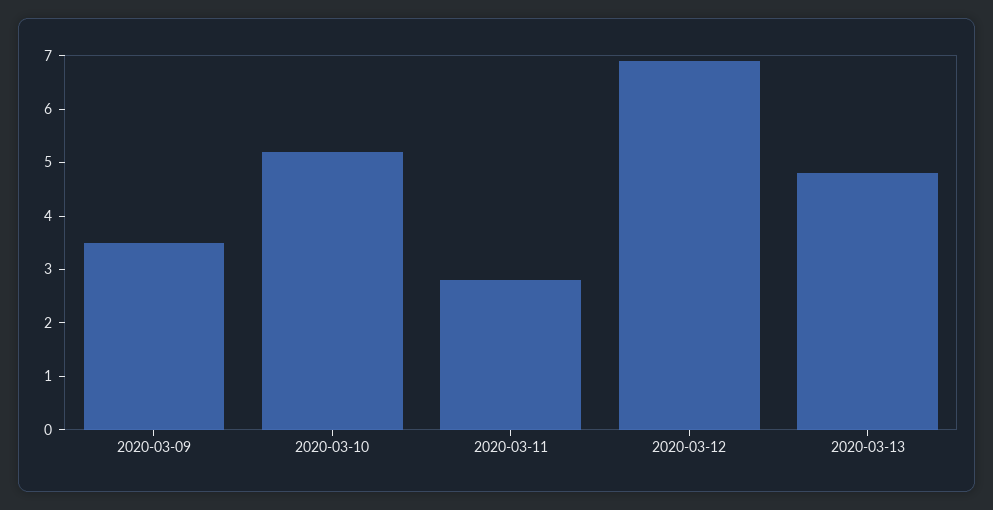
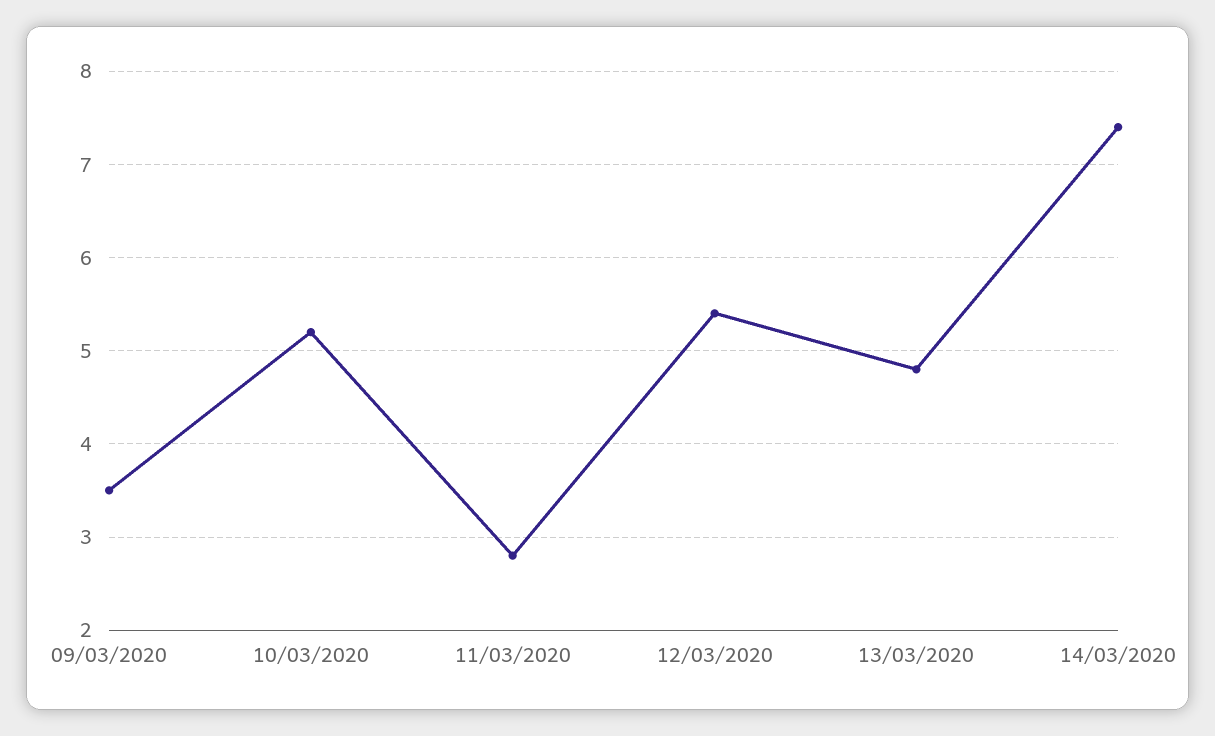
2020-03-12: 7 -> 5.4
14/03/2020: none -> 7.4

